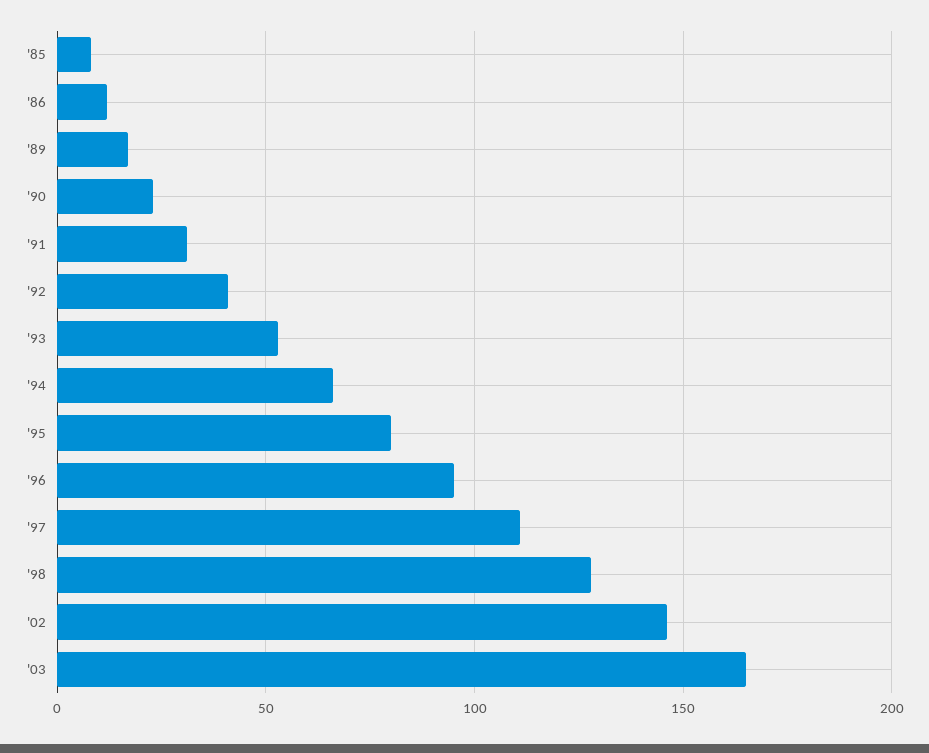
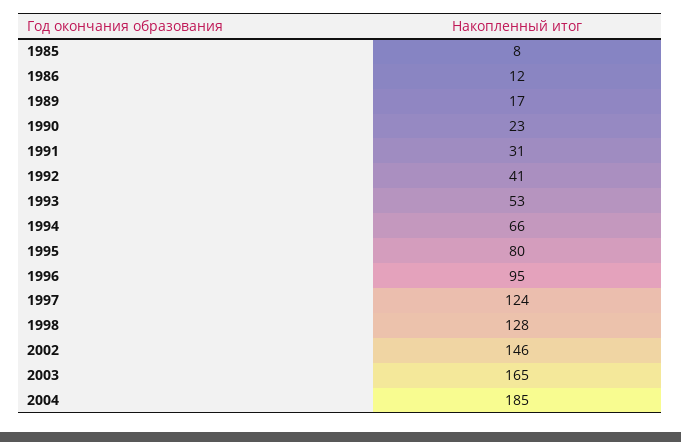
'97: 110 -> 124
2004: none -> 185

